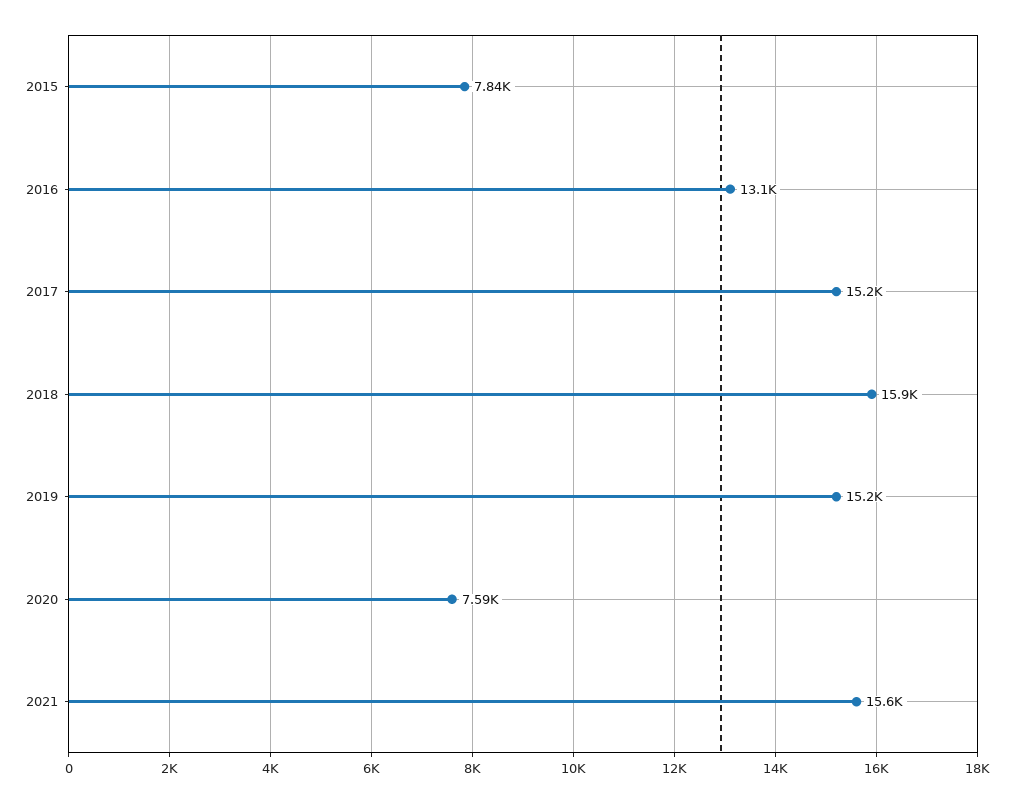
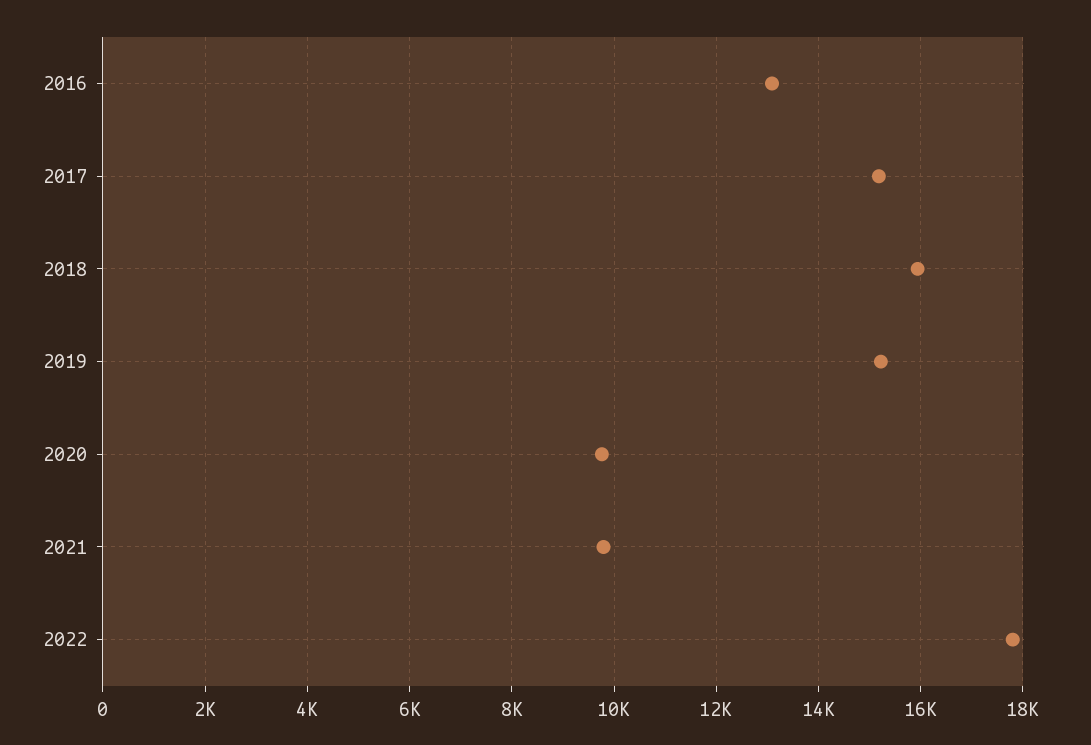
2015: 7840 -> none
2020: 7590 -> 9800
2021: 15600 -> 9800
2022: none -> 17800

